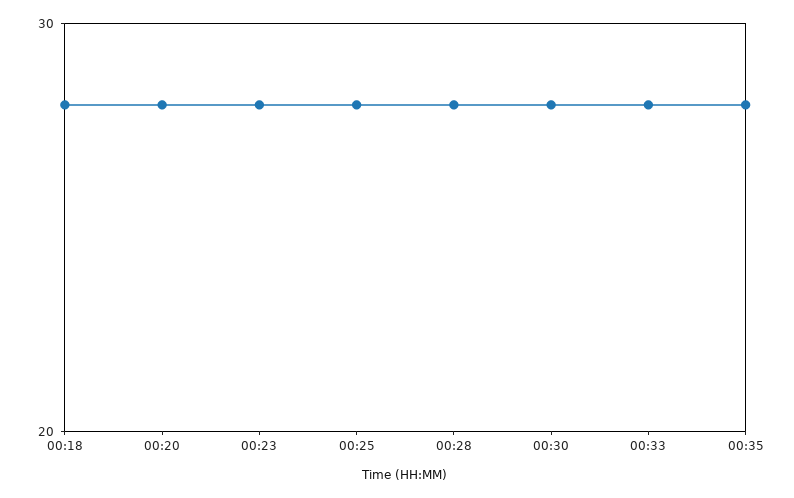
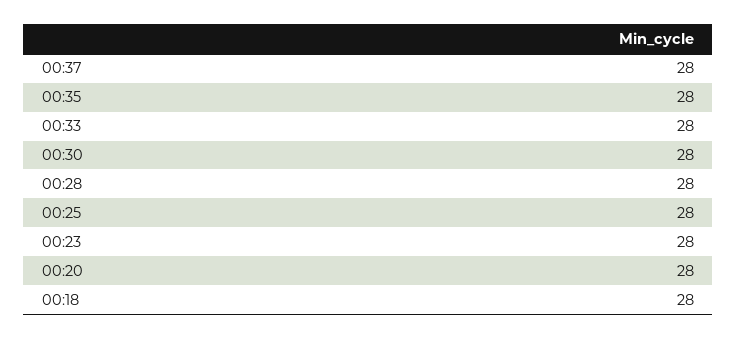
00:37: none -> 28

